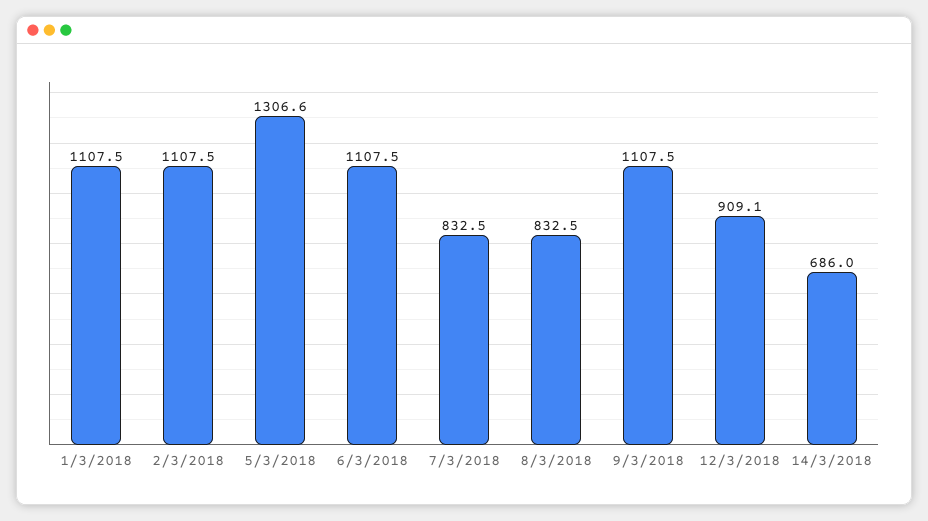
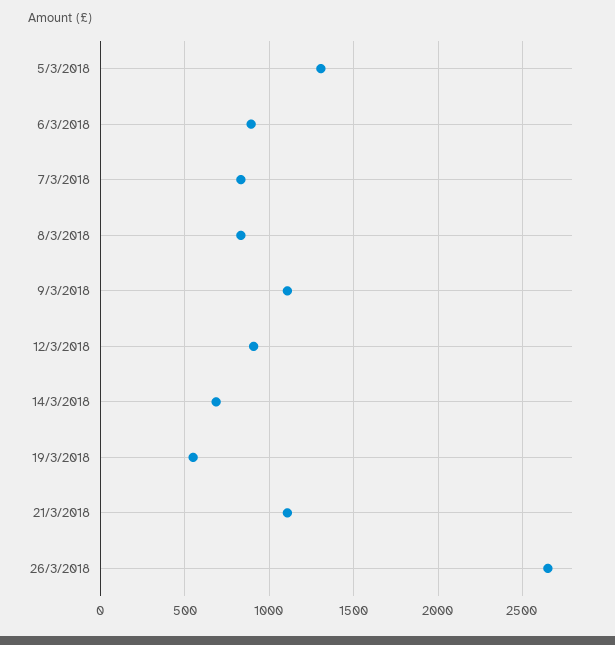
1/3/2018: 1107.5 -> none
2/3/2018: 1107.5 -> none
6/3/2018: 1107.5 -> 900
19/3/2018: none -> 550
21/3/2018: none -> 1100
26/3/2018: none -> 2650

